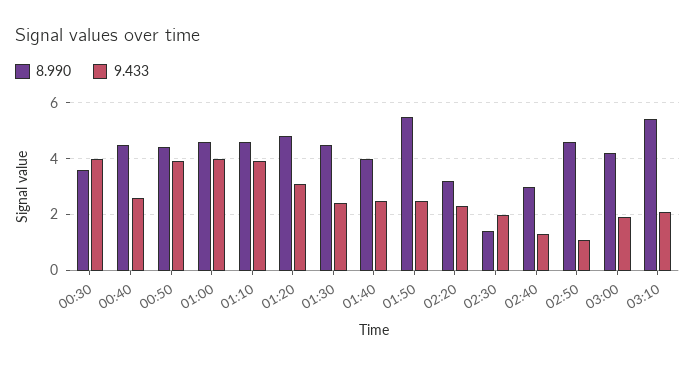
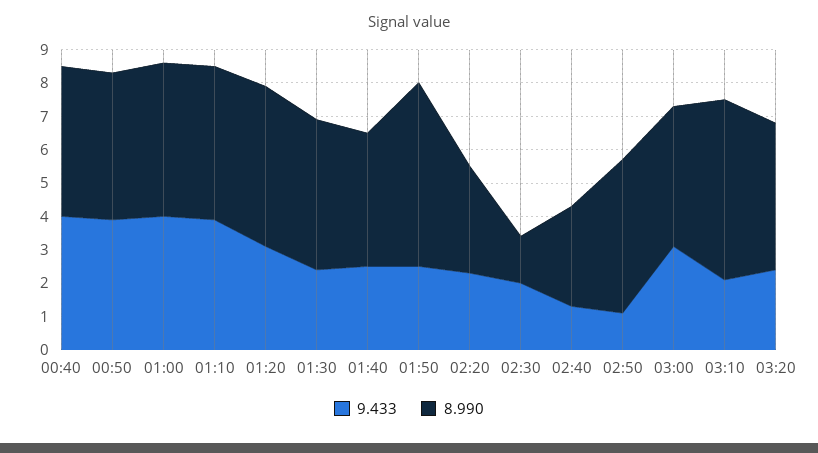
8.990, 00:30: 3.5 -> none
9.433, 00:30: 4 -> none
9.433, 00:40: 2.5 -> 4
9.433, 03:00: 2 -> 3
9.433, 03:20: none -> 2.5
8.990, 03:20: none -> 4.5

